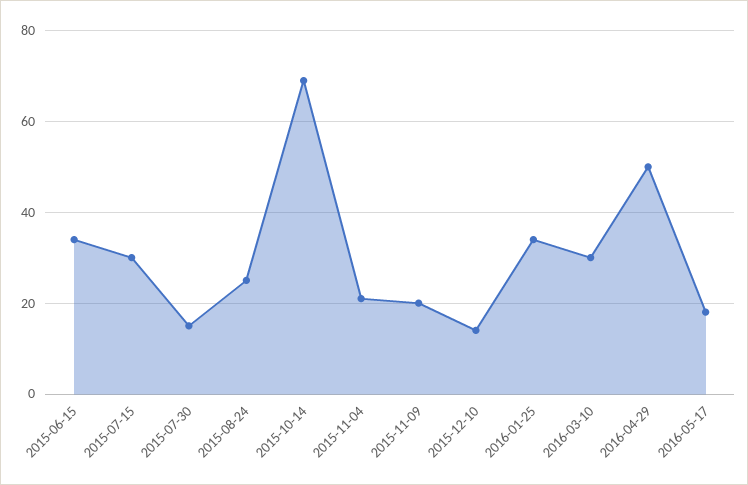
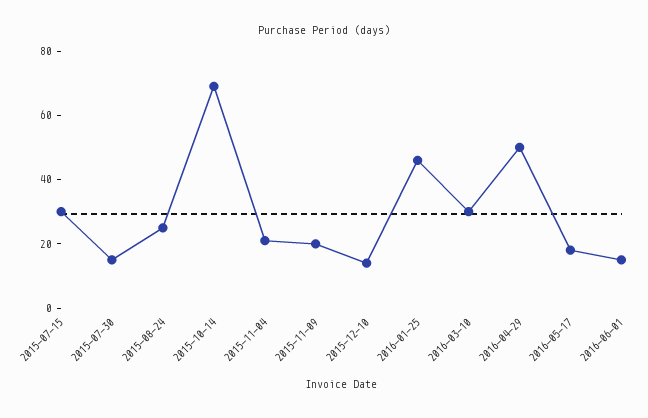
2015-06-15: 35 -> none
2016-01-25: 35 -> 45
2016-06-01: none -> 15

